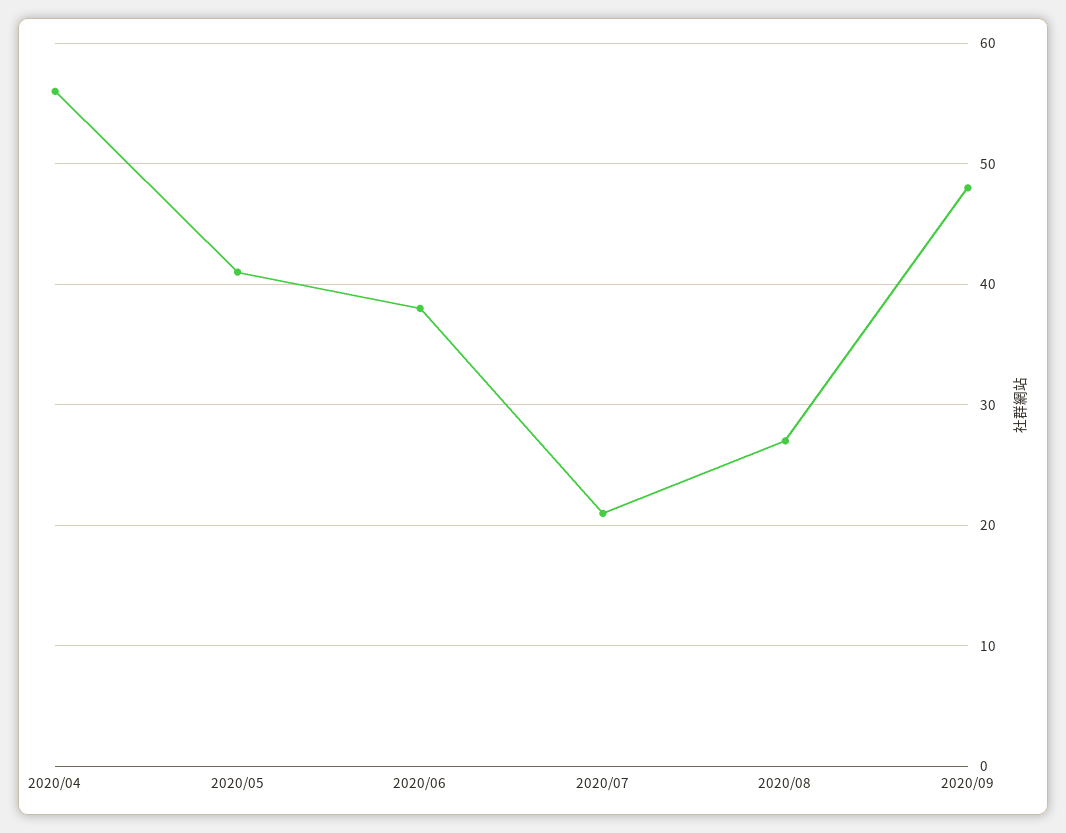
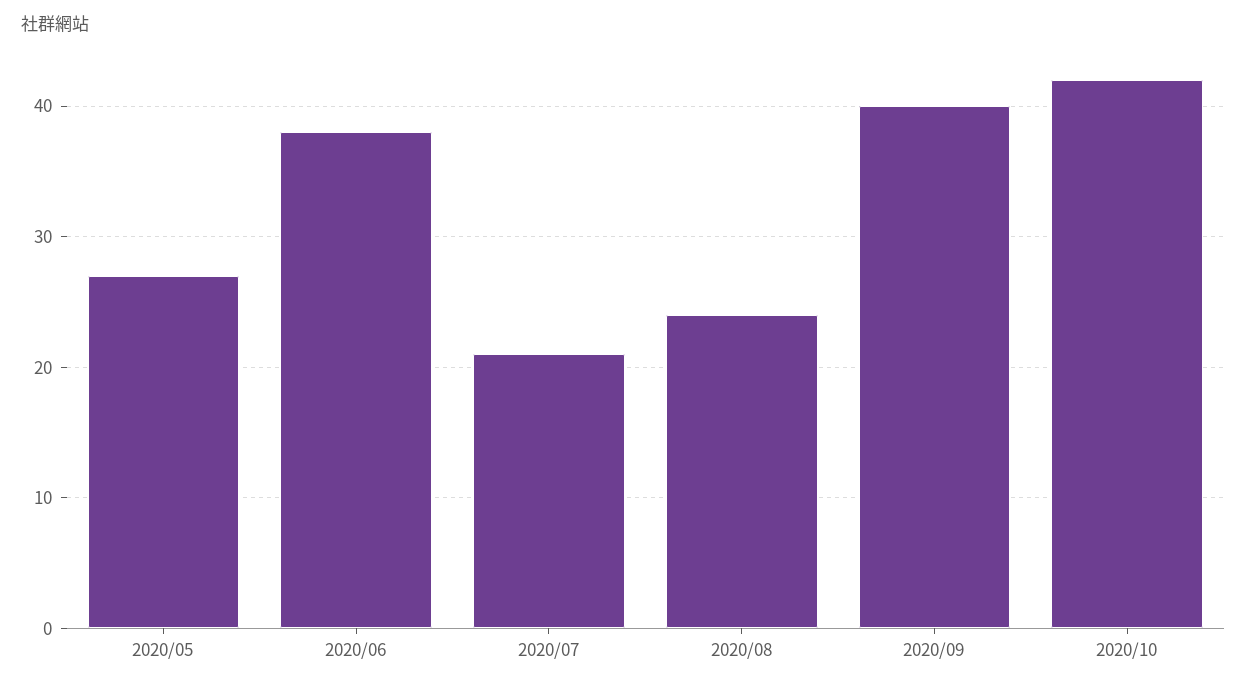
2020/04: 56 -> none
2020/05: 41 -> 27
2020/08: 27 -> 24
2020/09: 48 -> 40
2020/10: none -> 42

